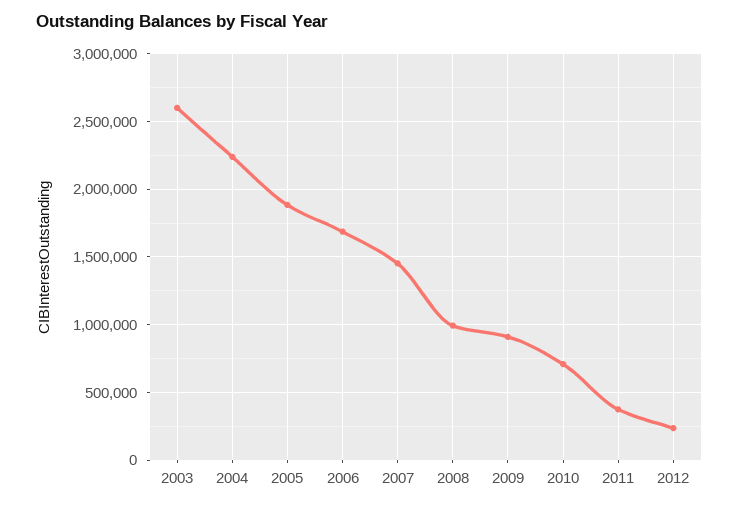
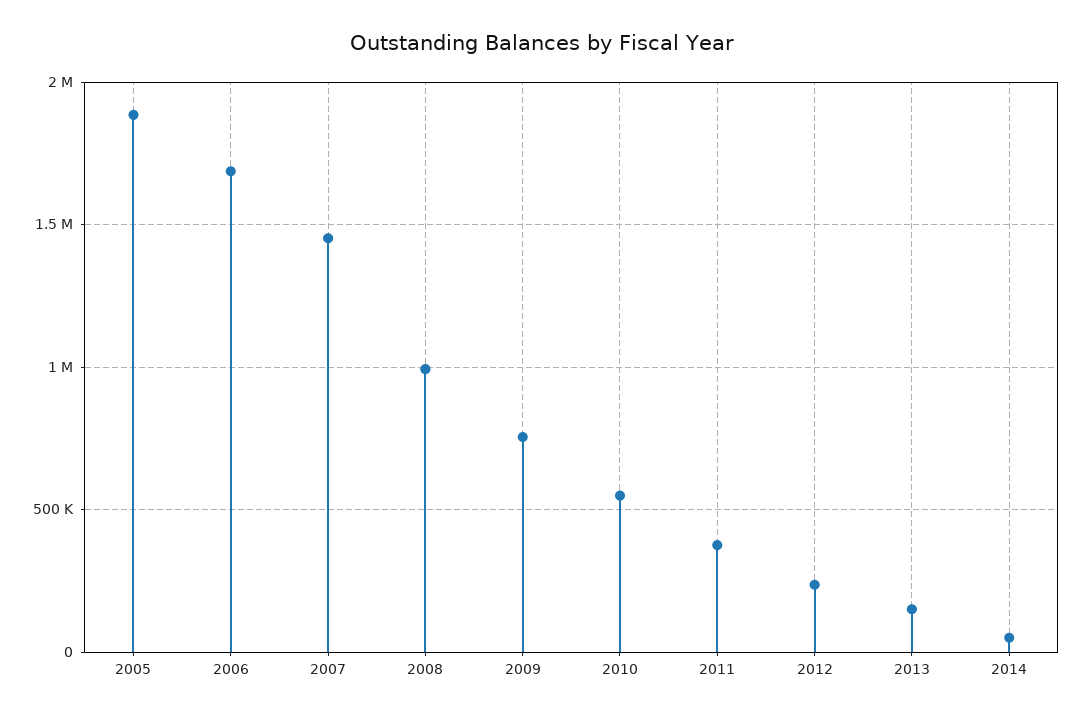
2003: 2600000 -> none
2004: 2250000 -> none
2009: 900000 -> 750000
2010: 700000 -> 550000
2013: none -> 150000
2014: none -> 50000

